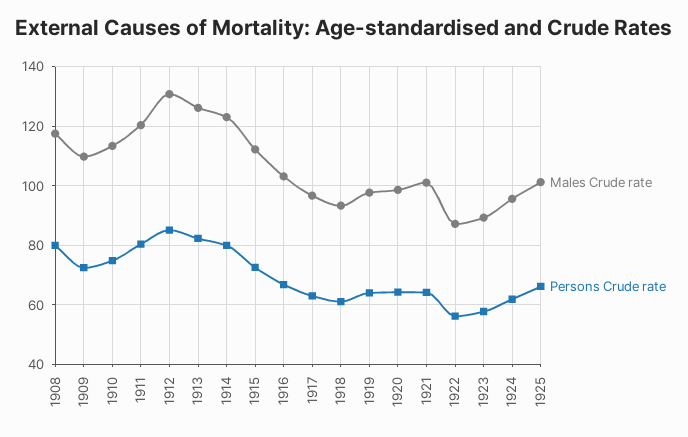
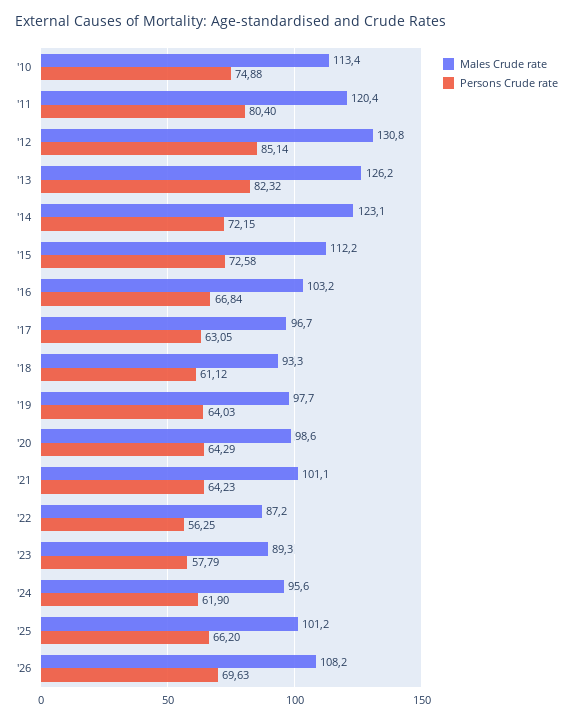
Males Crude rate, 1908: 117.5 -> none
Persons Crude rate, 1908: 80 -> none
Males Crude rate, 1909: 110 -> none
Persons Crude rate, 1909: 72.5 -> none
Persons Crude rate, 1914: 80 -> 72.15
Males Crude rate, '26: none -> 108.2
Persons Crude rate, '26: none -> 69.63

